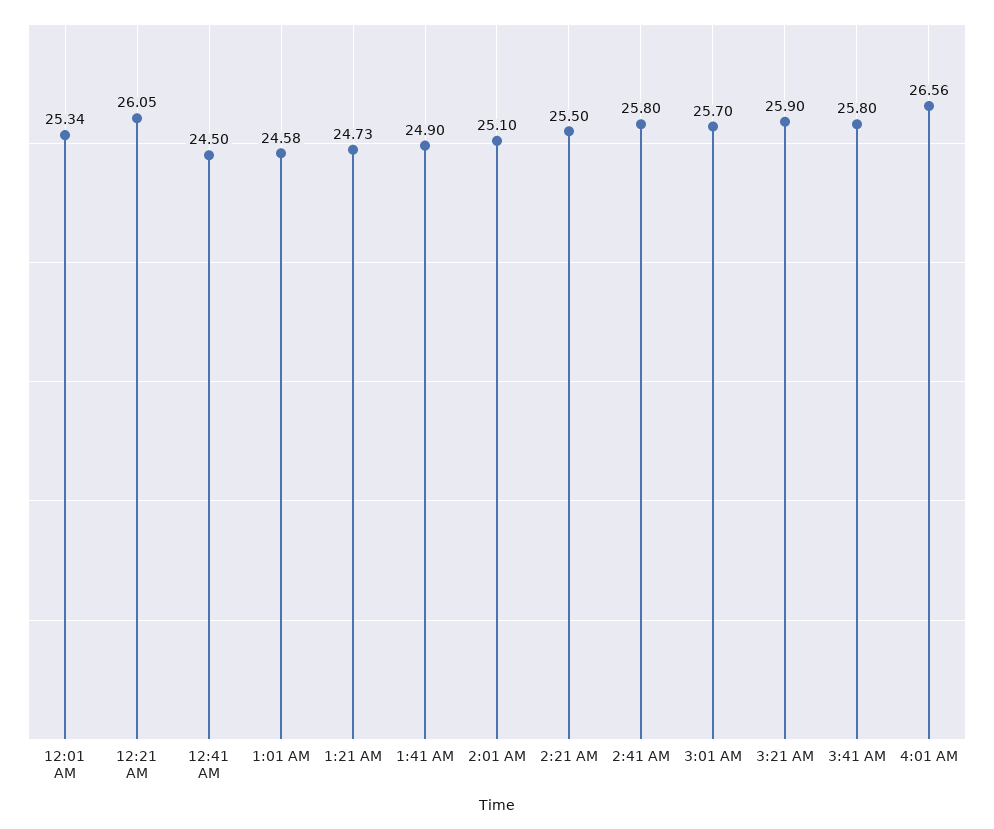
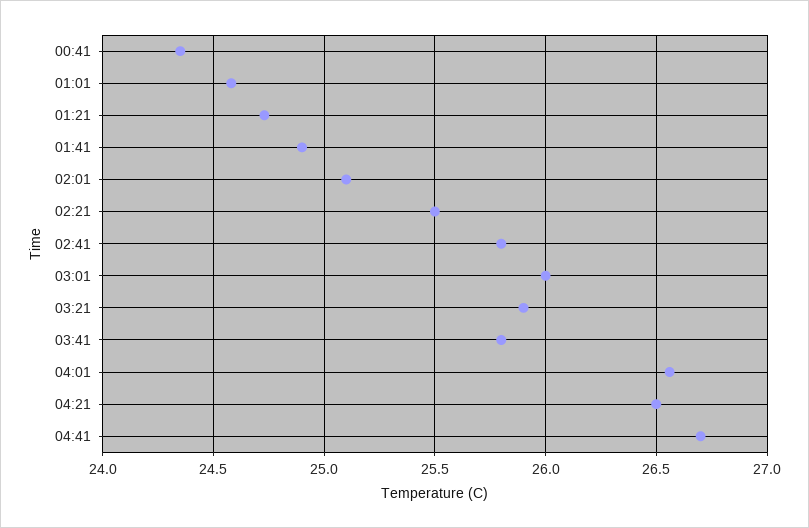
12:01 AM: 25.34 -> none
12:21 AM: 26.05 -> none
12:41 AM: 24.5 -> 24.35
3:01 AM: 25.7 -> 26
04:21: none -> 26.5
04:41: none -> 26.7

